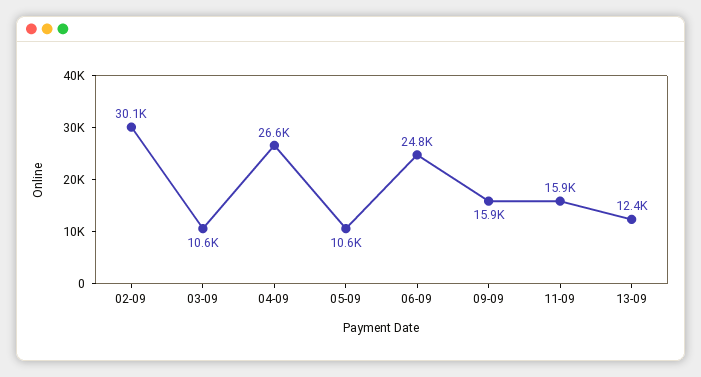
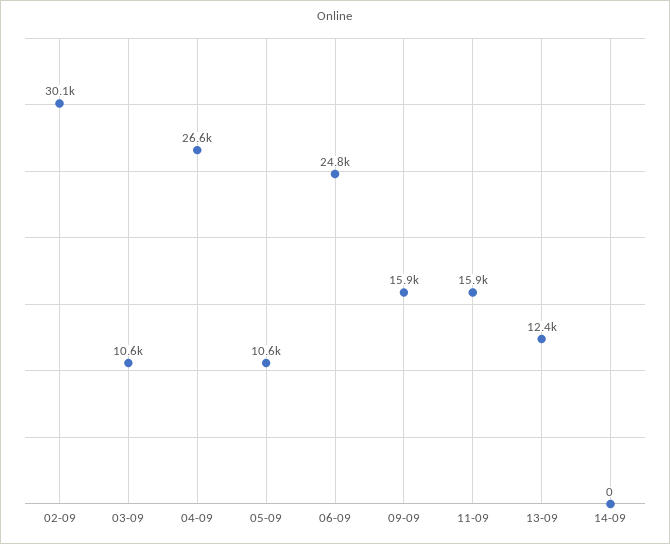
14-09: none -> 0

